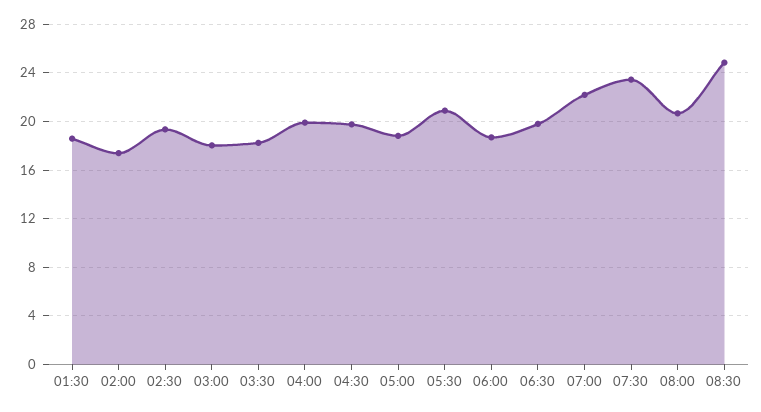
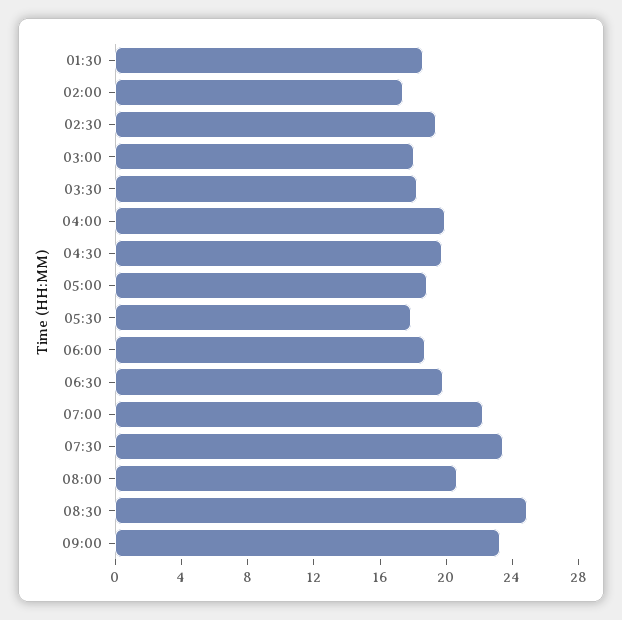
05:30: 21 -> 18
09:00: none -> 23

